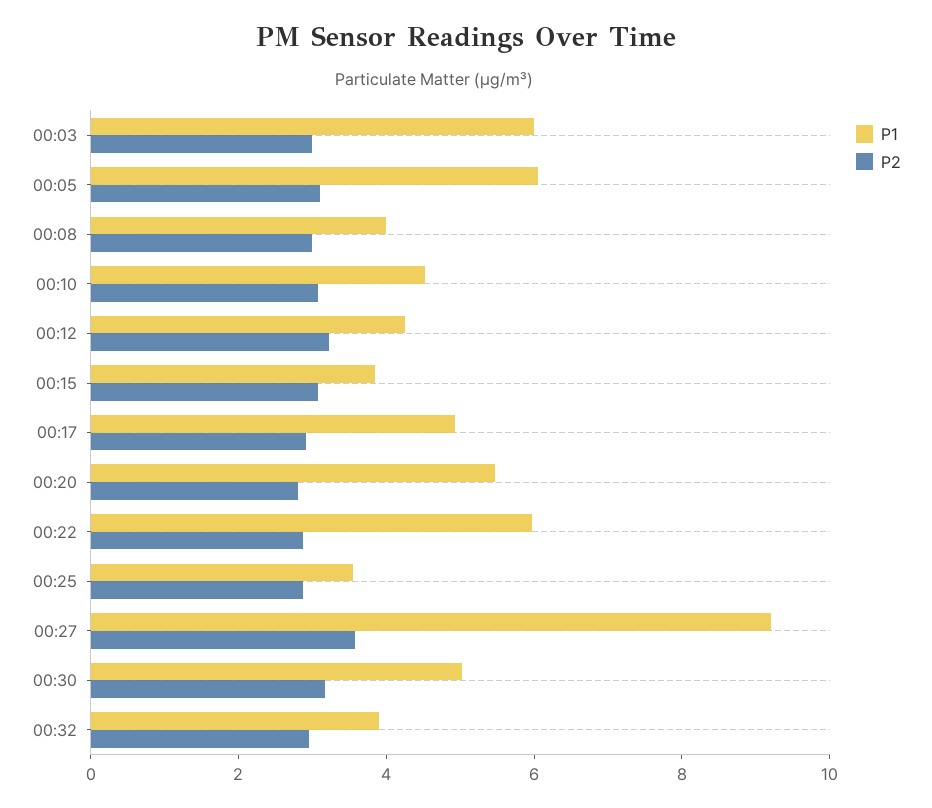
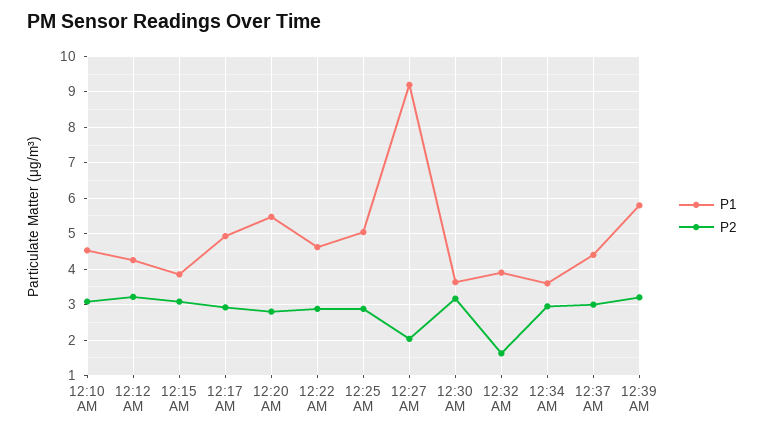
P1, 00:03: 6 -> none
P2, 00:03: 3 -> none
P1, 00:05: 6 -> none
P2, 00:05: 3 -> none
P1, 00:08: 4 -> none
P2, 00:08: 3 -> none
P1, 00:22: 6 -> 4.6
P1, 00:25: 3.5 -> 5
P2, 00:27: 3.5 -> 2
P1, 00:30: 5 -> 3.6
P2, 00:32: 3 -> 1.6
P1, 12:34 AM: none -> 3.6
P2, 12:34 AM: none -> 3
P1, 12:37 AM: none -> 4.4
P2, 12:37 AM: none -> 3
P1, 12:39 AM: none -> 5.8
P2, 12:39 AM: none -> 3.2

